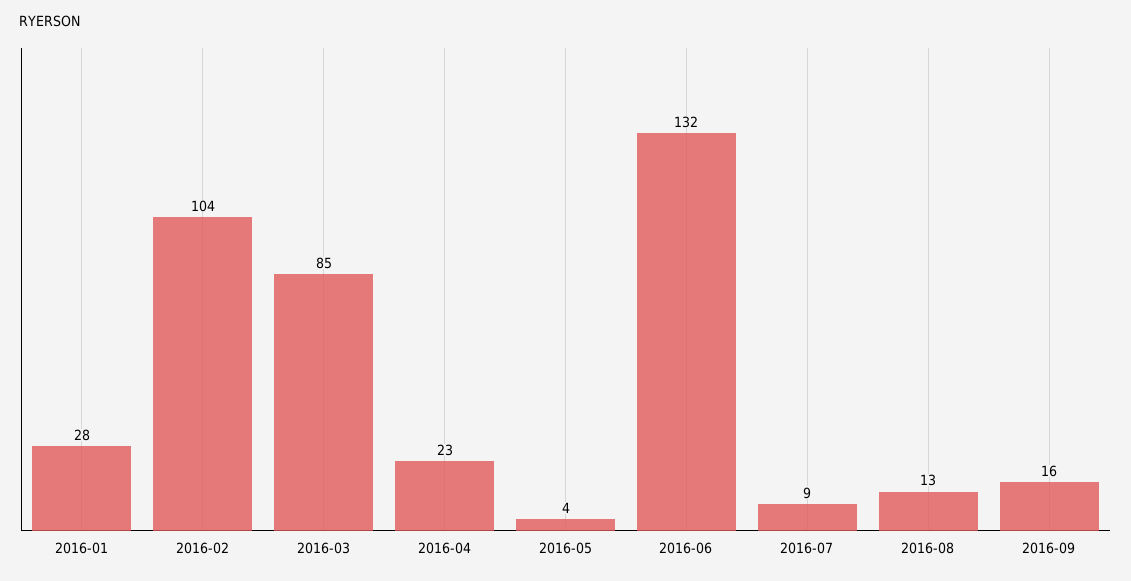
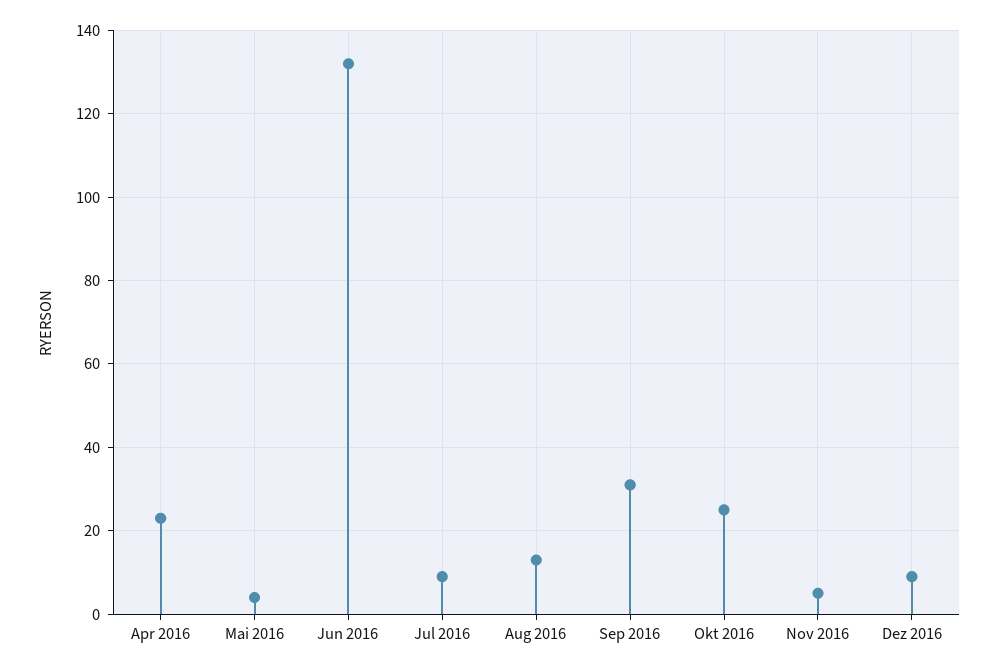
2016-01: 28 -> none
2016-02: 104 -> none
2016-03: 85 -> none
2016-09: 16 -> 30
Okt 2016: none -> 25
Nov 2016: none -> 5
Dez 2016: none -> 10

